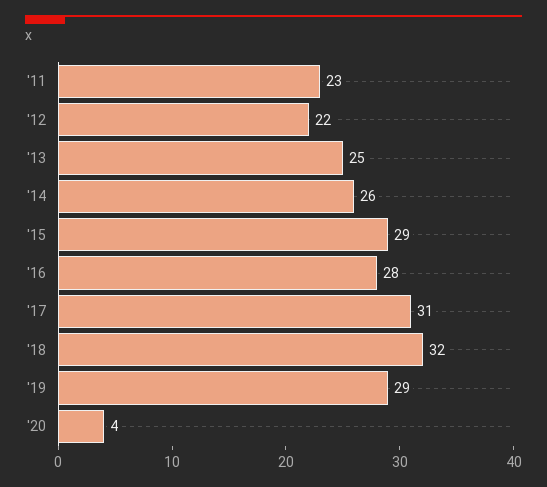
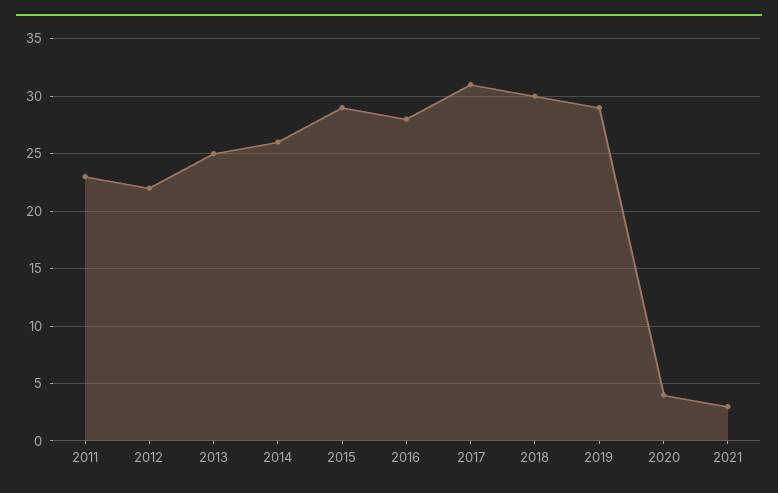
'18: 32 -> 30
2021: none -> 3

